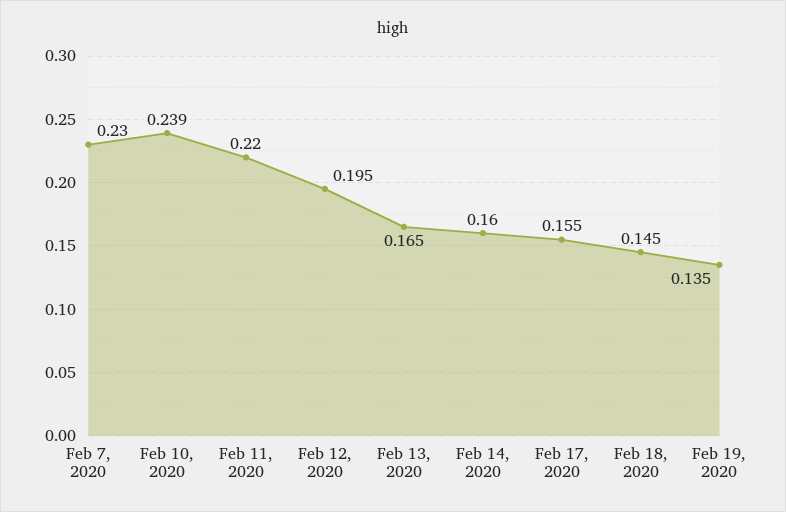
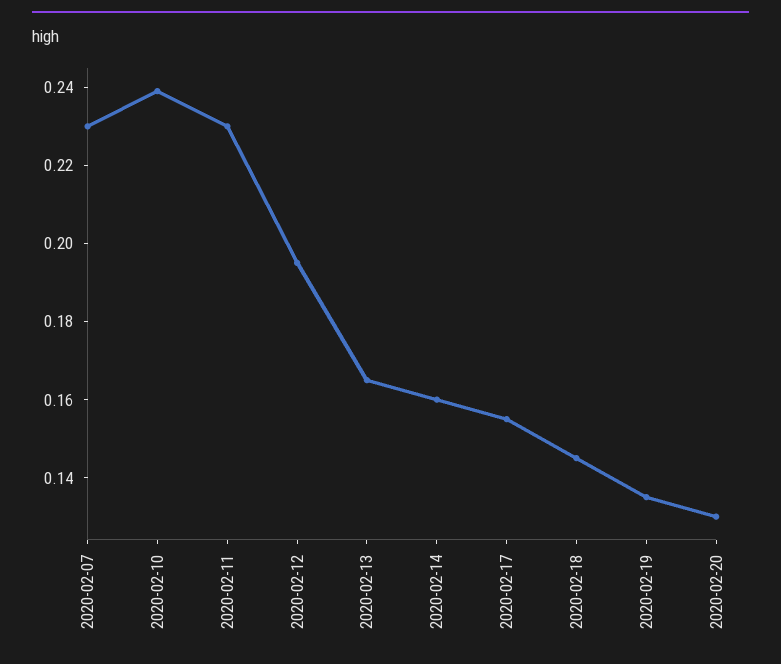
Feb 11, 2020: 0.22 -> 0.23
2020-02-20: none -> 0.13

